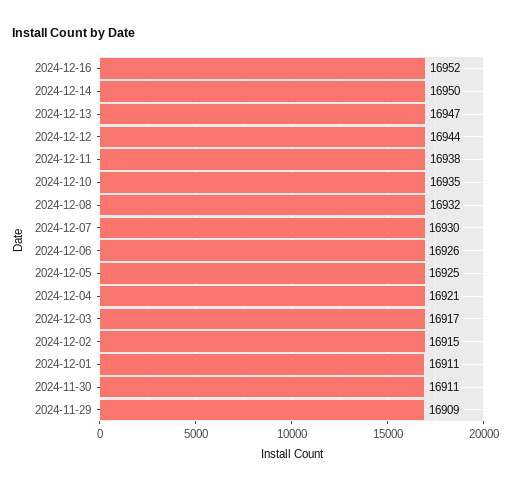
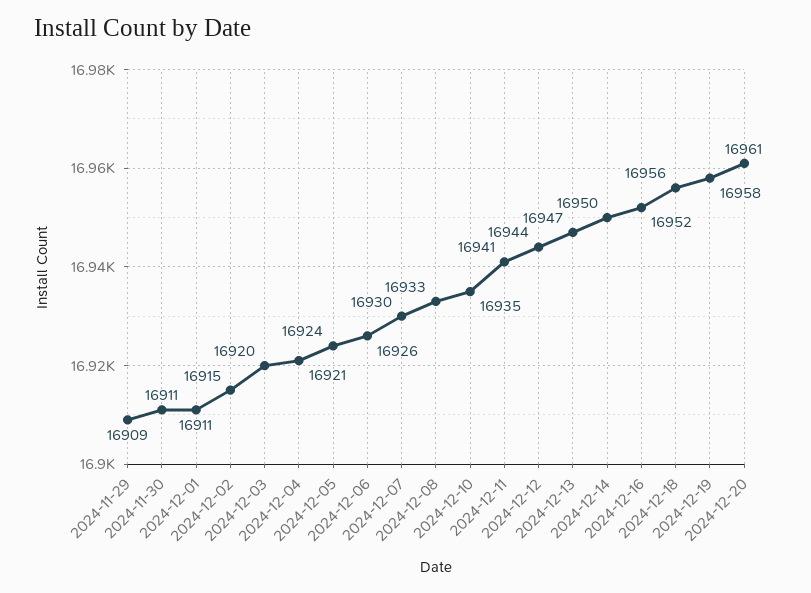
2024-12-11: 16938 -> 16941
2024-12-08: 16932 -> 16933
2024-12-05: 16925 -> 16924
2024-12-03: 16917 -> 16920
2024-12-18: none -> 16956
2024-12-19: none -> 16958
2024-12-20: none -> 16961

